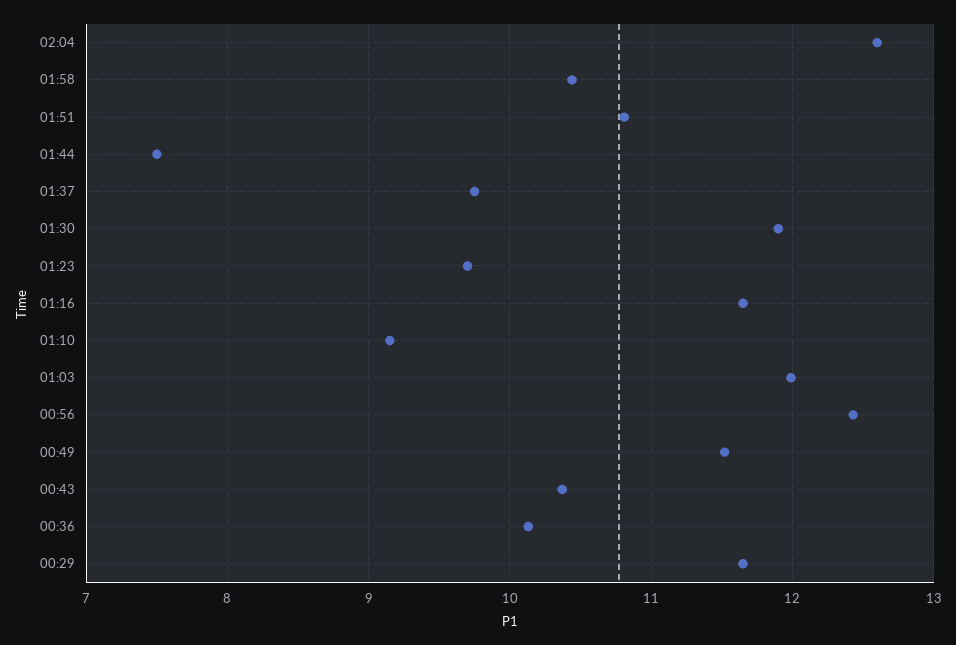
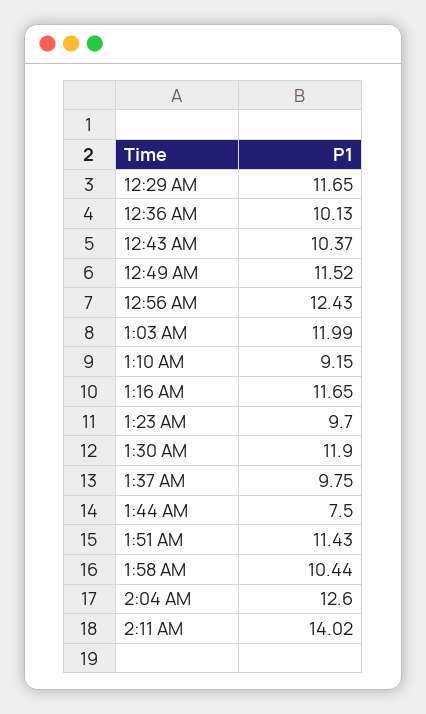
01:51: 10.8 -> 11.43
2:11 AM: none -> 14.02

